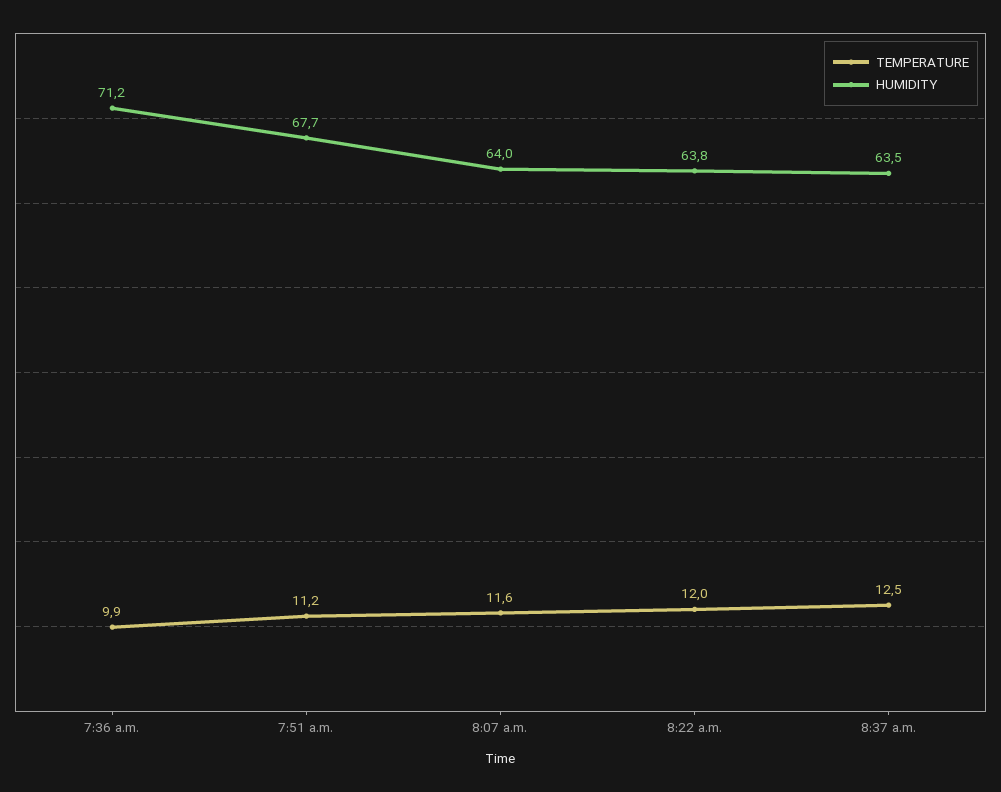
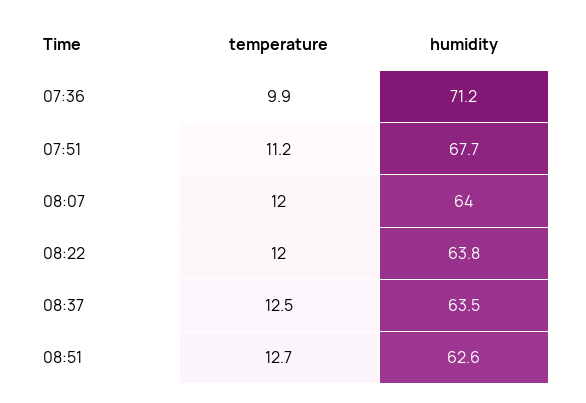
TEMPERATURE, 8:07 a.m.: 11.6 -> 12
TEMPERATURE, 08:51: none -> 12.7
HUMIDITY, 08:51: none -> 62.6

